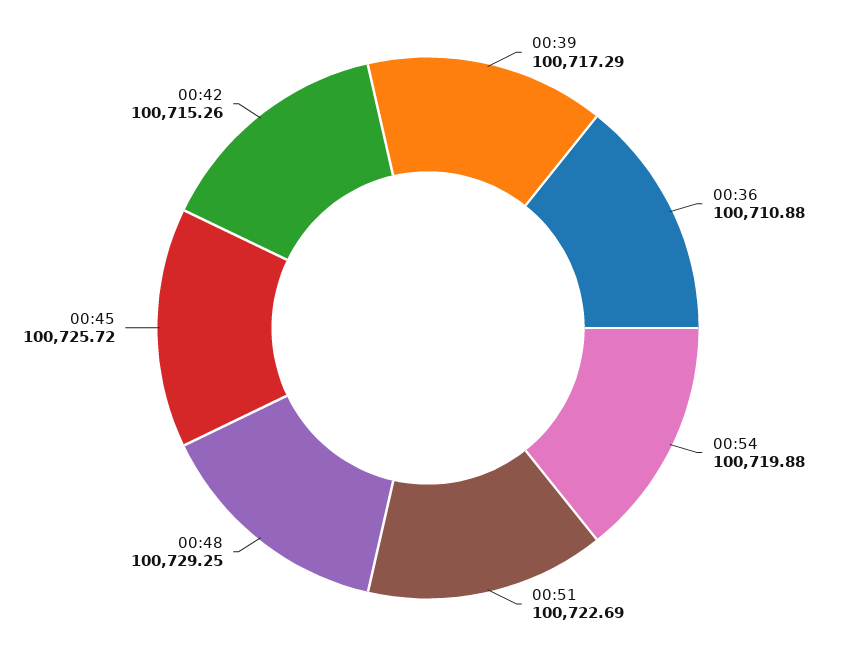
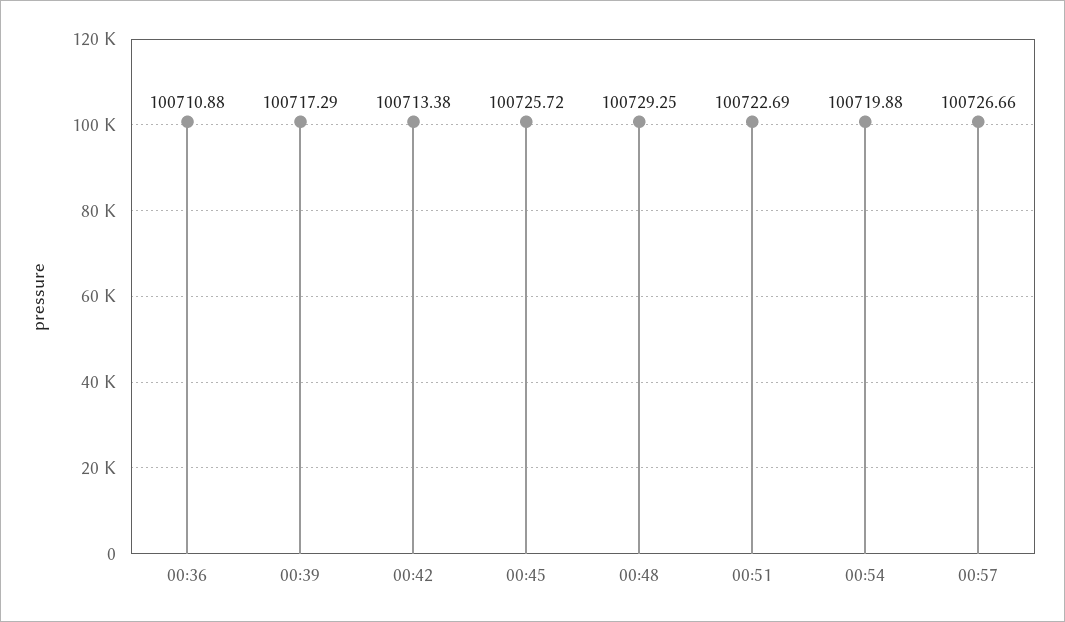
00:42: 100715.26 -> 100713.38
00:57: none -> 100726.66

